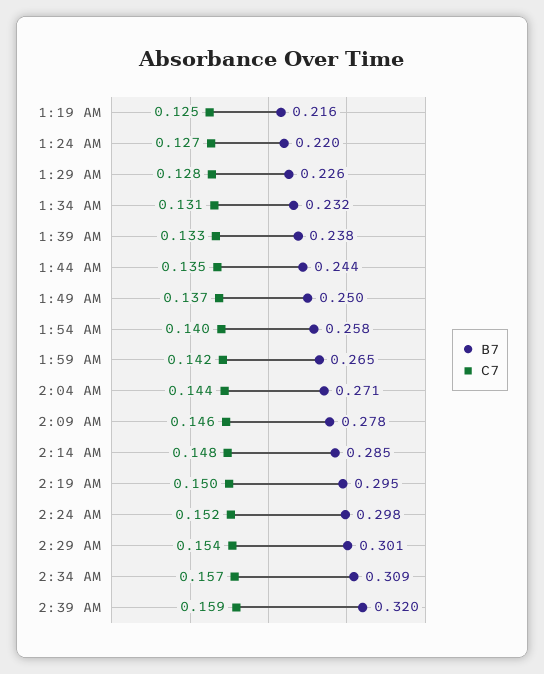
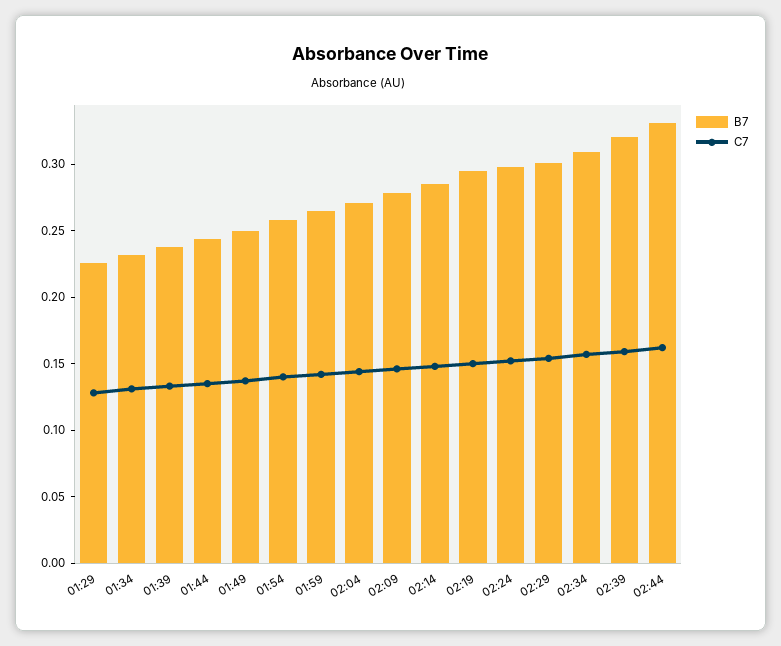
B7, 1:19 AM: 0.216 -> none
C7, 1:19 AM: 0.125 -> none
B7, 1:24 AM: 0.22 -> none
C7, 1:24 AM: 0.127 -> none
B7, 02:44: none -> 0.33
C7, 02:44: none -> 0.16

